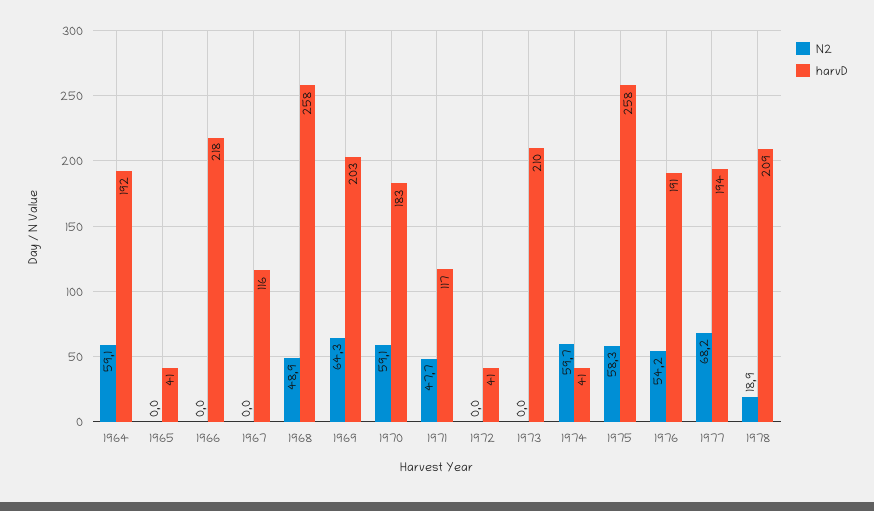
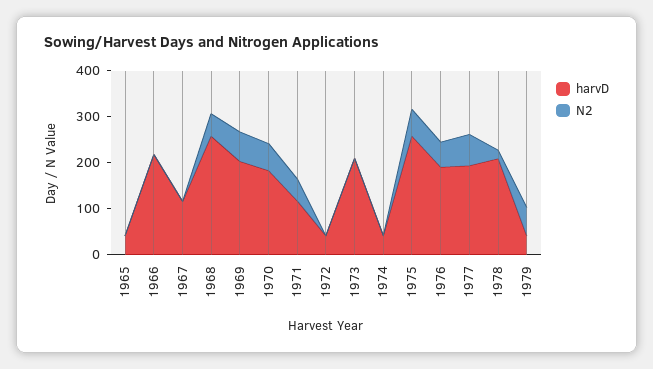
N2, 1964: 59.1 -> none
harvD, 1964: 192 -> none
N2, 1974: 59.7 -> 0
harvD, 1979: none -> 40
N2, 1979: none -> 60

